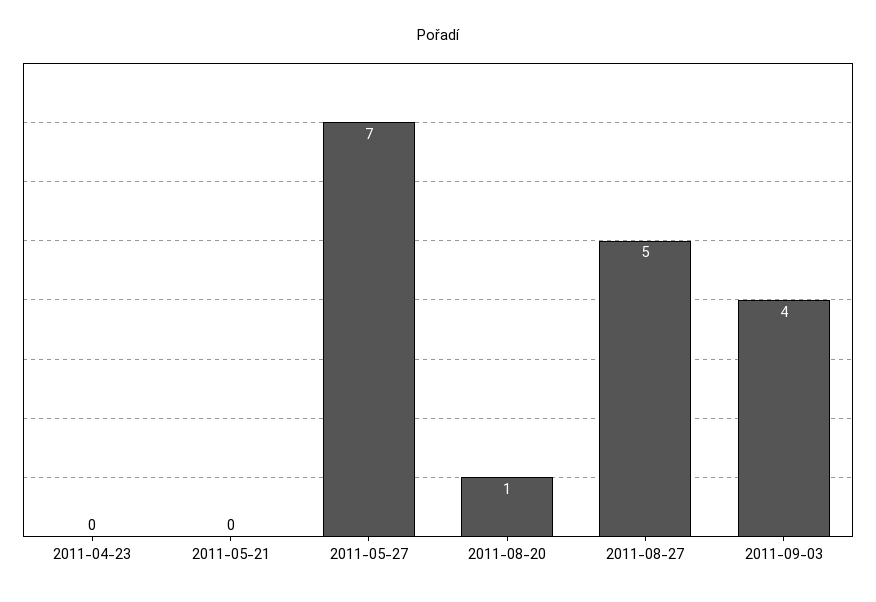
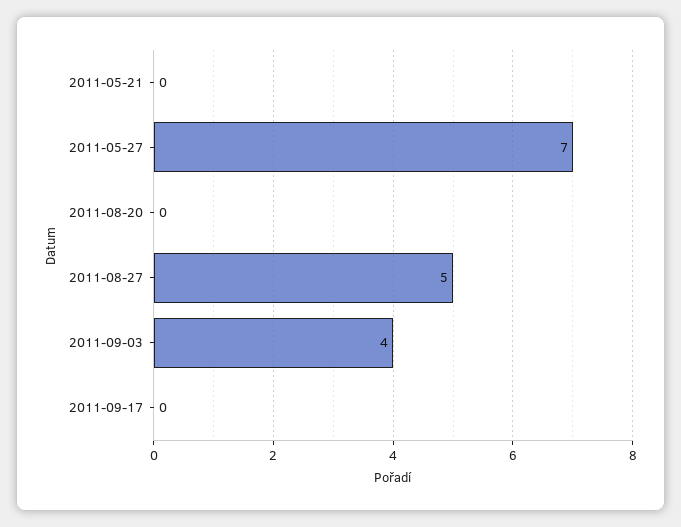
2011-04-23: 0 -> none
2011-08-20: 1 -> 0
2011-09-17: none -> 0

